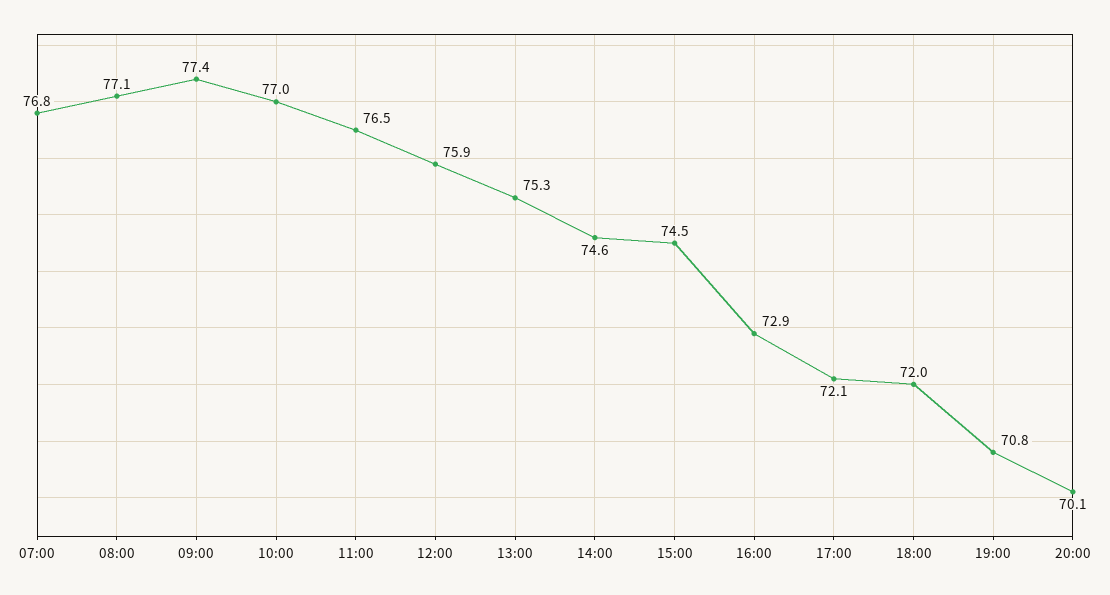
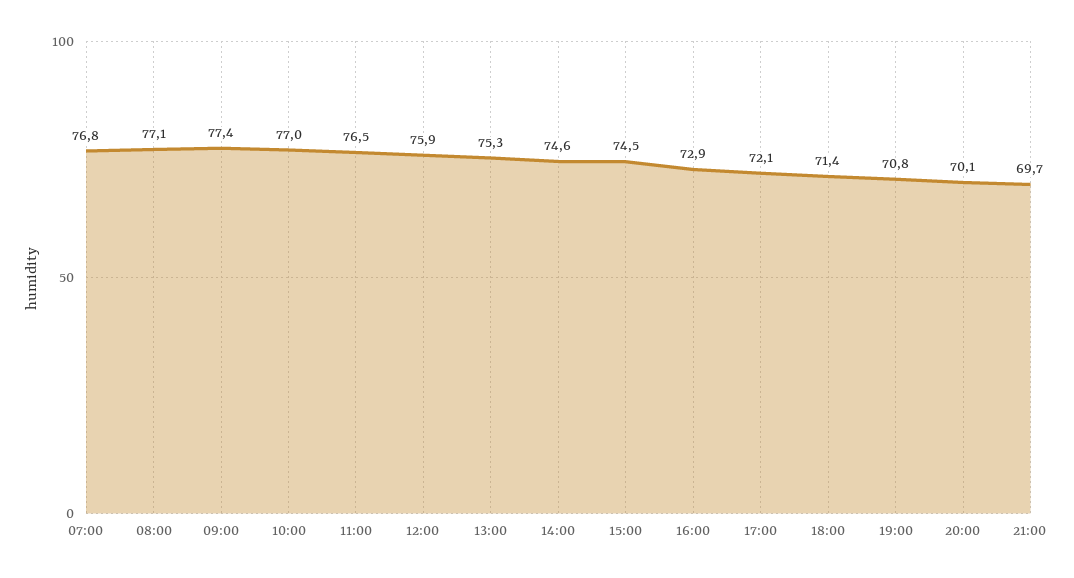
18:00: 72 -> 71.4
21:00: none -> 69.7

